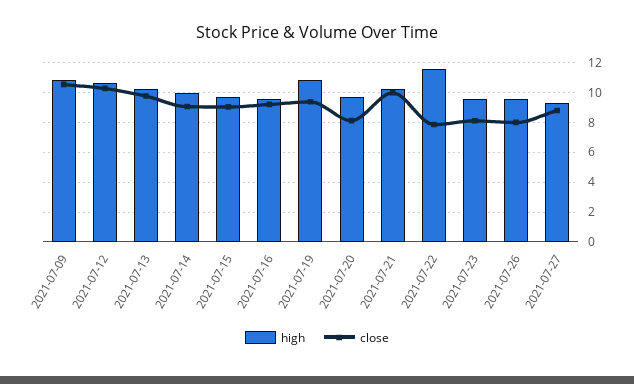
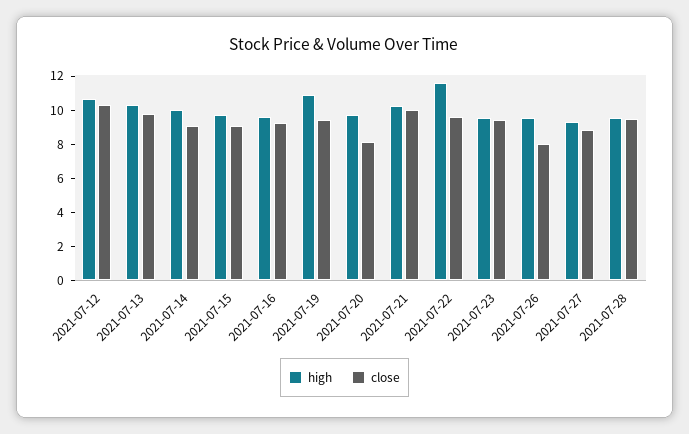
high, 2021-07-09: 11 -> none
close, 2021-07-09: 10.5 -> none
close, 2021-07-22: 8 -> 9.5
close, 2021-07-23: 8 -> 9.5
high, 2021-07-28: none -> 9.5
close, 2021-07-28: none -> 9.5

